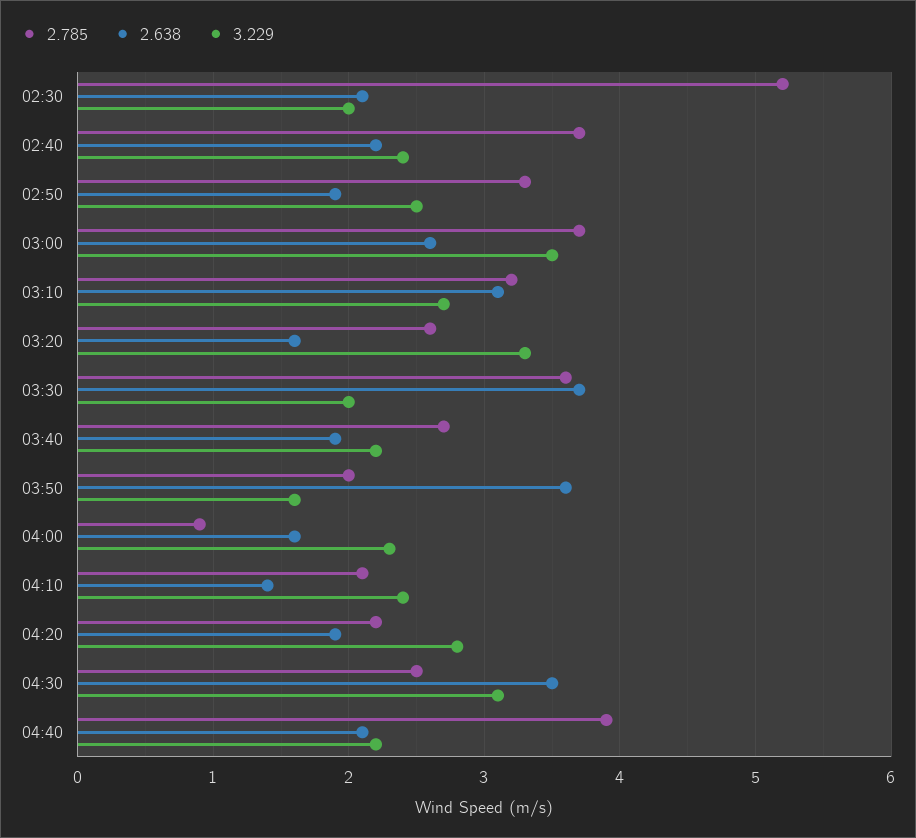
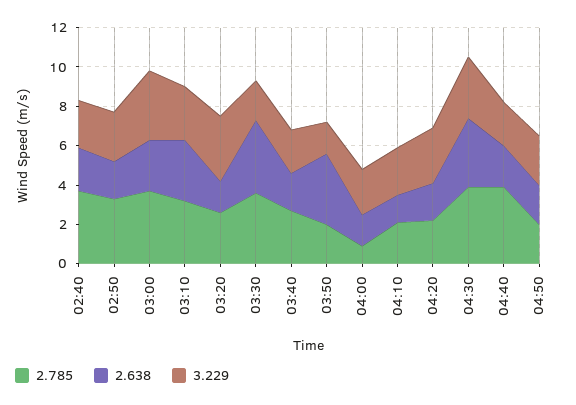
2.785, 02:30: 5.2 -> none
2.638, 02:30: 2.1 -> none
3.229, 02:30: 2 -> none
2.785, 04:30: 2.5 -> 4
2.785, 04:50: none -> 2
2.638, 04:50: none -> 2
3.229, 04:50: none -> 2.5

